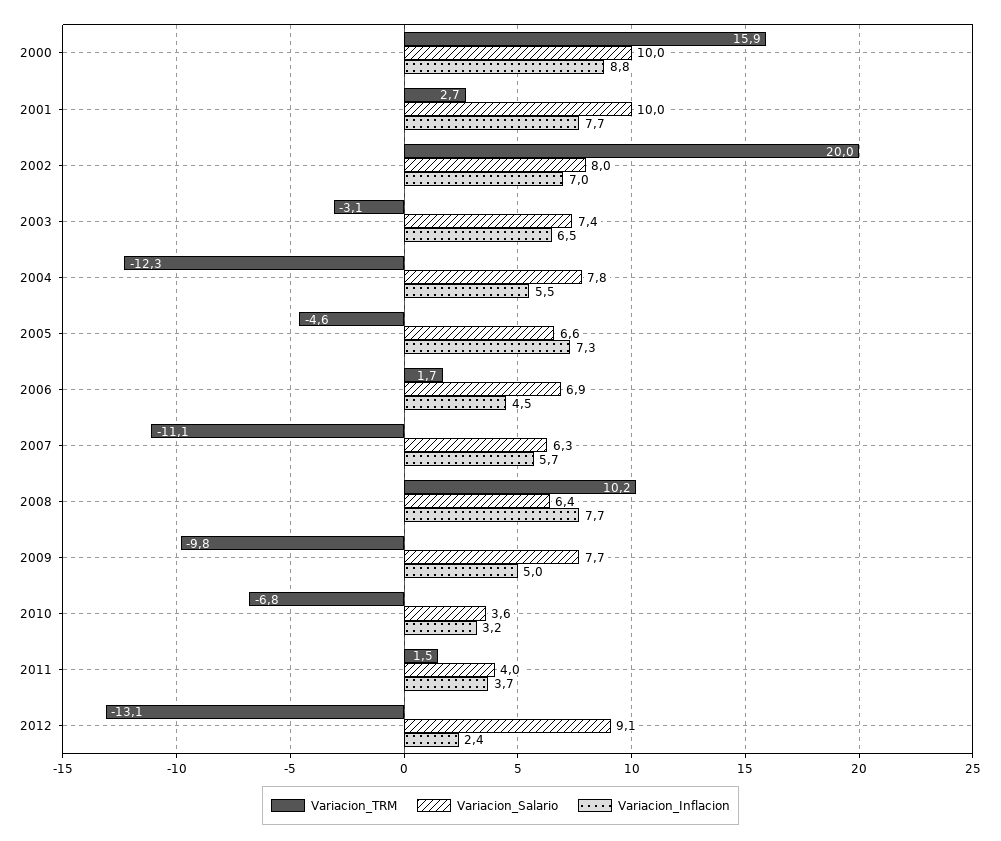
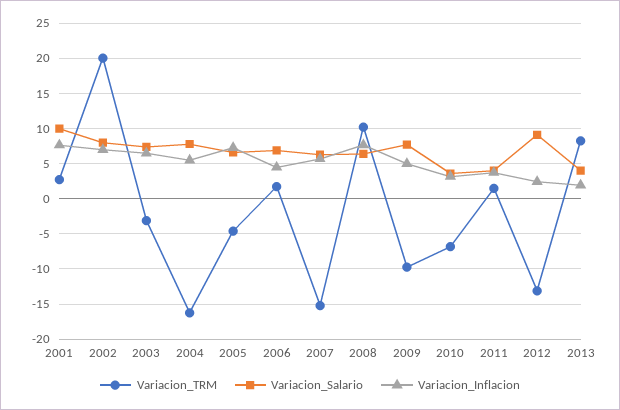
Variacion_TRM, 2000: 15.9 -> none
Variacion_Salario, 2000: 10 -> none
Variacion_Inflacion, 2000: 8.8 -> none
Variacion_TRM, 2004: -12.3 -> -16
Variacion_TRM, 2007: -11.1 -> -15
Variacion_TRM, 2013: none -> 8
Variacion_Salario, 2013: none -> 4
Variacion_Inflacion, 2013: none -> 2

